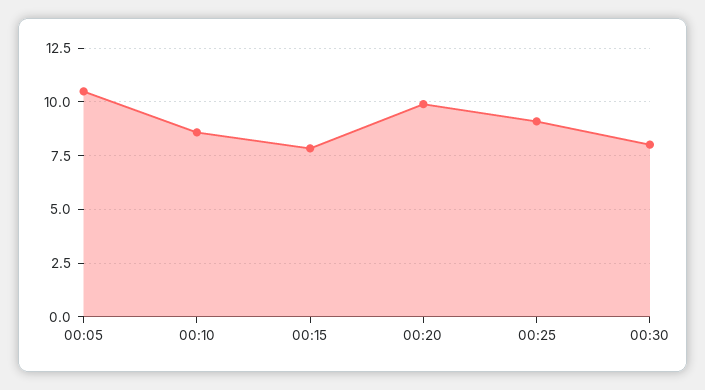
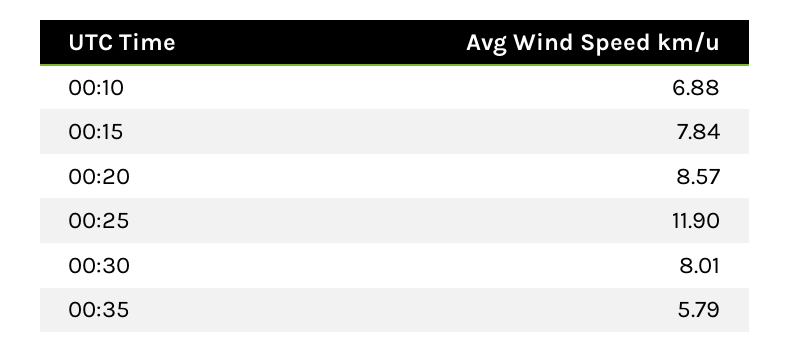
00:05: 10.5 -> none
00:10: 8.5 -> 6.88
00:20: 10 -> 8.57
00:25: 9 -> 11.9
00:35: none -> 5.79

